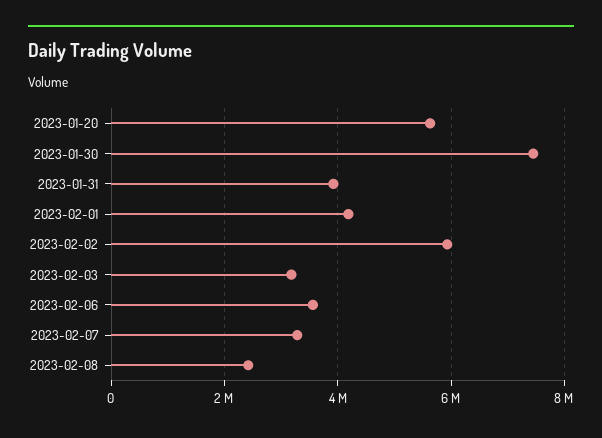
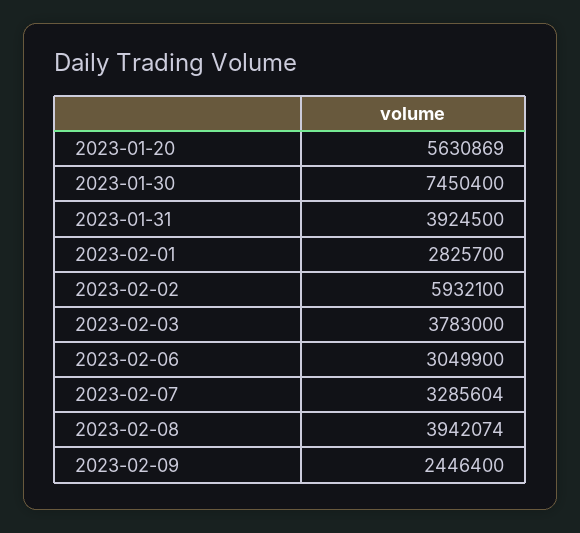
2023-02-01: 4200000 -> 2825700
2023-02-03: 3200000 -> 3783000
2023-02-06: 3600000 -> 3049900
2023-02-08: 2400000 -> 3942074
2023-02-09: none -> 2446400

